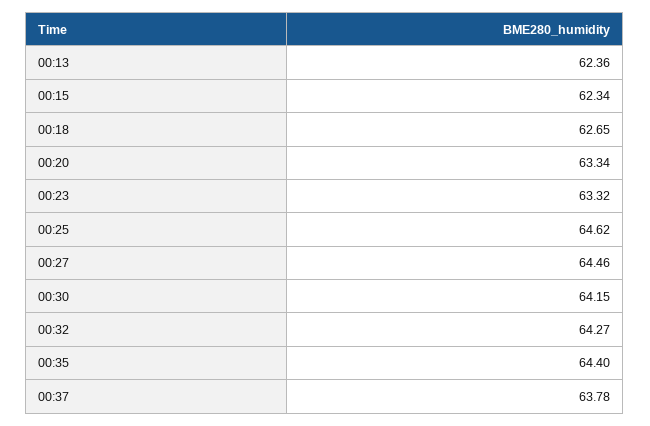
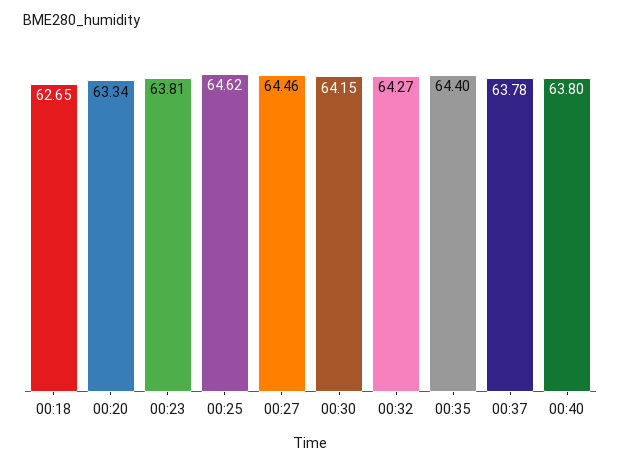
00:13: 62.36 -> none
00:15: 62.34 -> none
00:23: 63.32 -> 63.81
00:40: none -> 63.8

